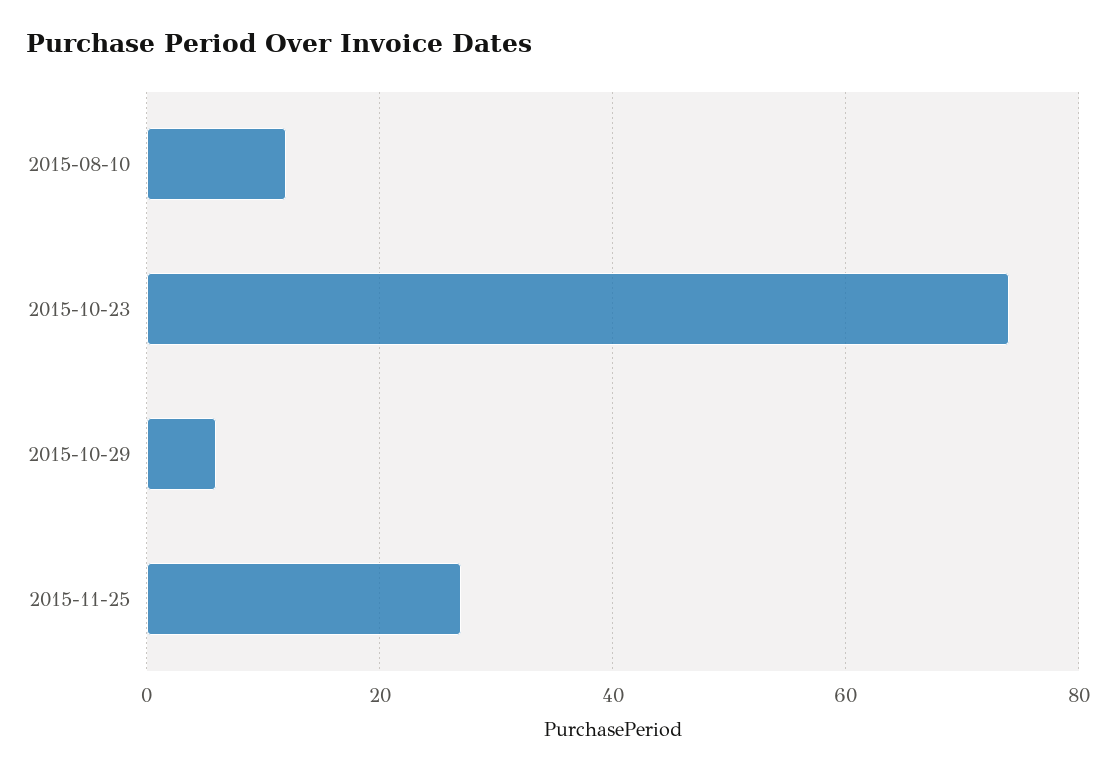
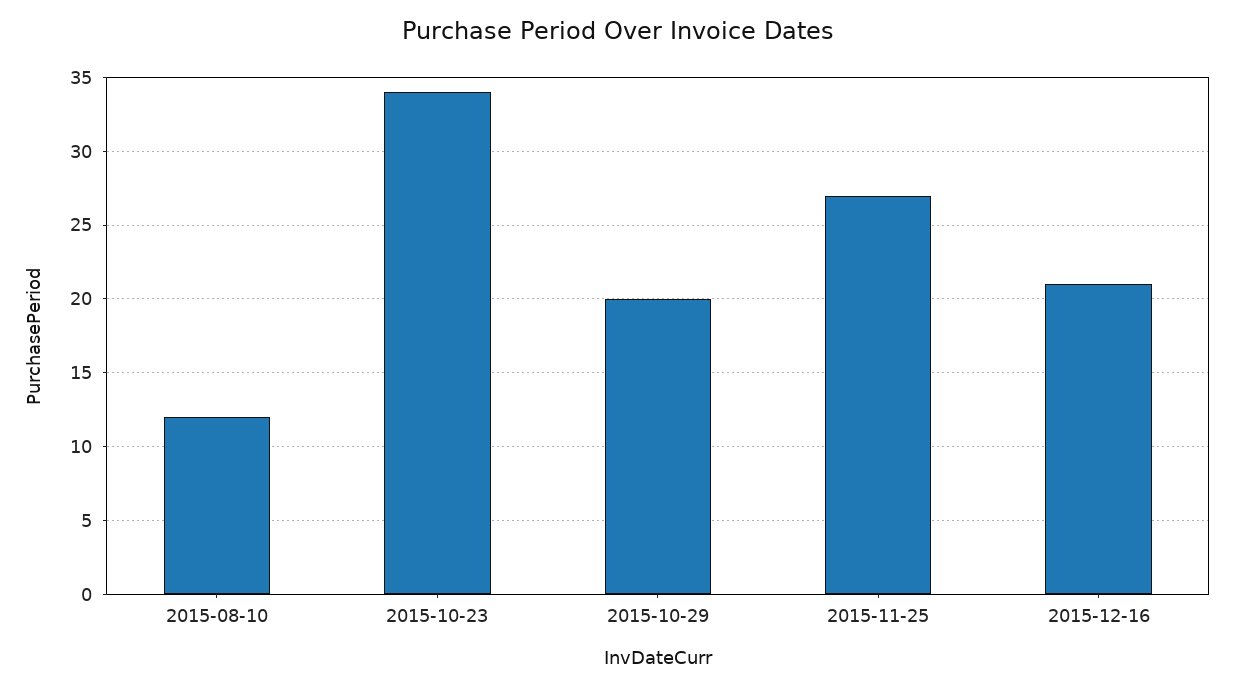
2015-10-23: 75 -> 34
2015-10-29: 5 -> 20
2015-12-16: none -> 21

